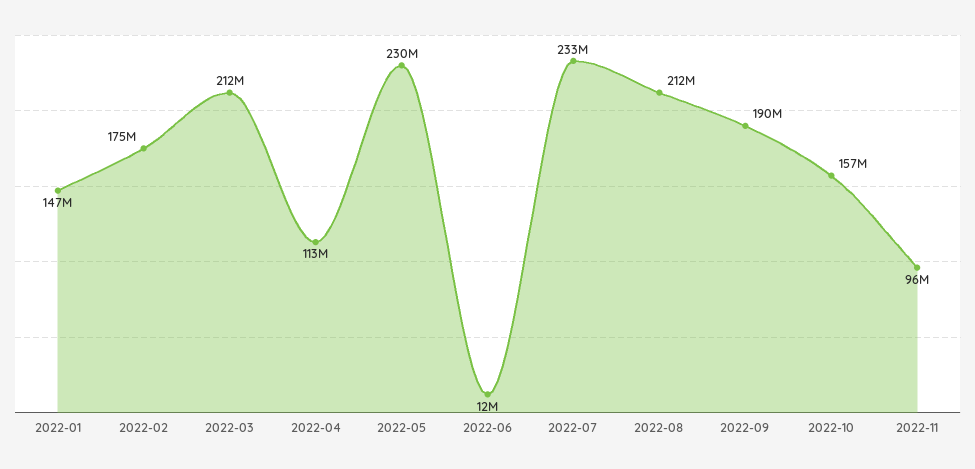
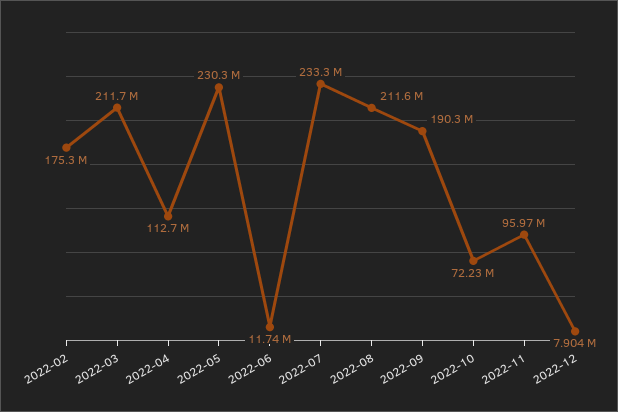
2022-01: 147000000 -> none
2022-10: 157000000 -> 72230000
2022-12: none -> 7904000

